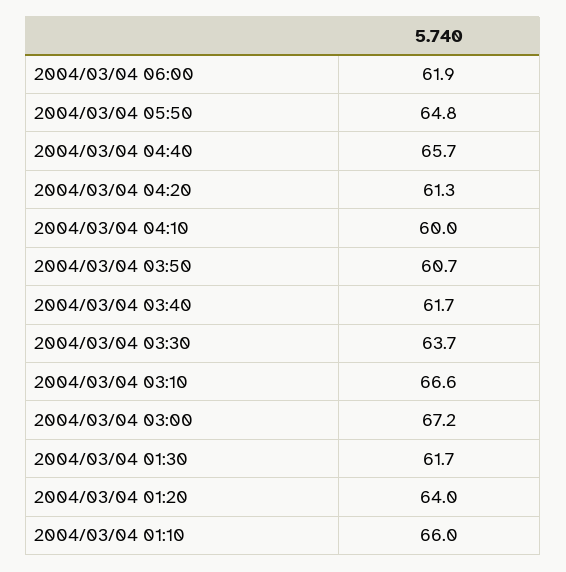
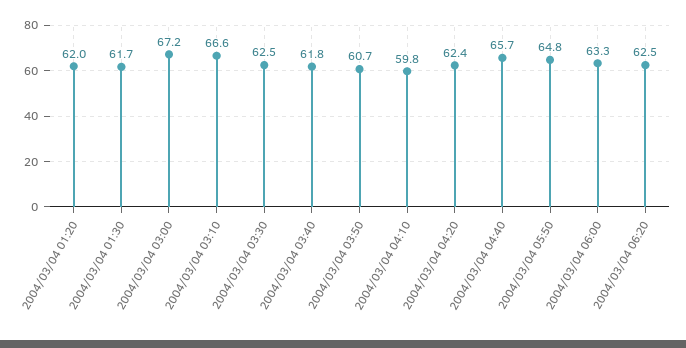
2004/03/04 06:00: 61.9 -> 63.3
2004/03/04 04:20: 61.3 -> 62.4
2004/03/04 04:10: 60 -> 59.8
2004/03/04 03:40: 61.7 -> 61.8
2004/03/04 03:30: 63.7 -> 62.5
2004/03/04 01:20: 64 -> 62
2004/03/04 01:10: 66 -> none
2004/03/04 06:20: none -> 62.5

